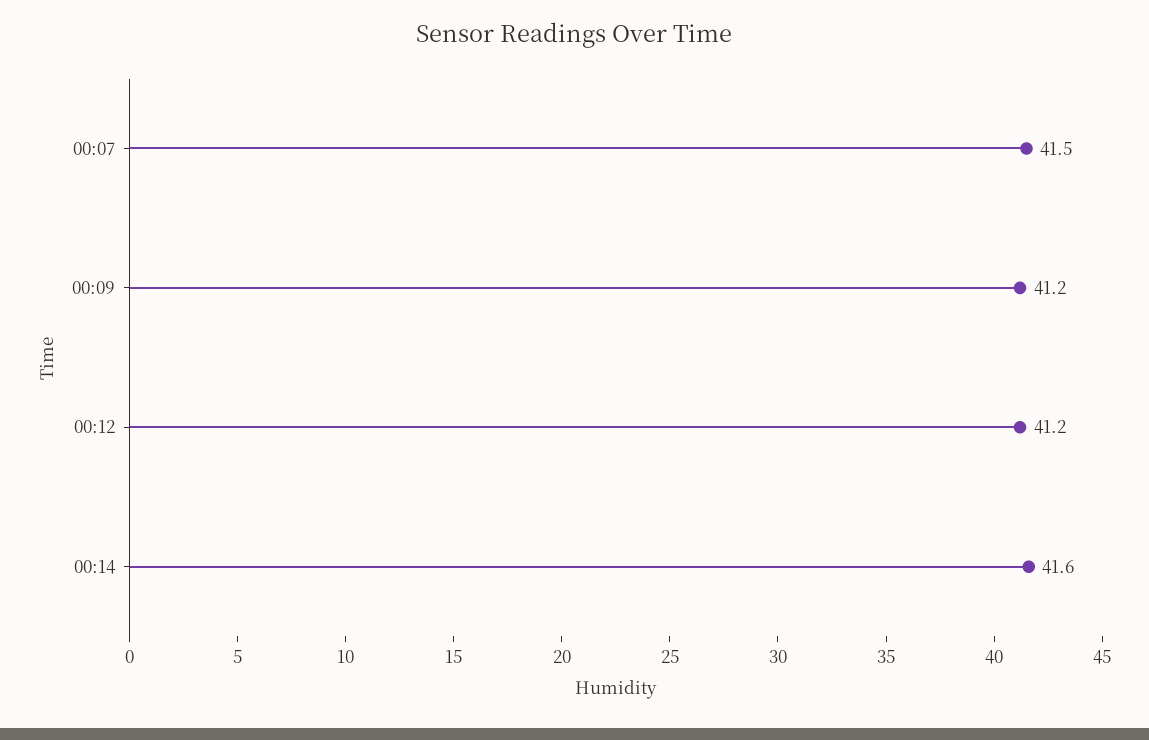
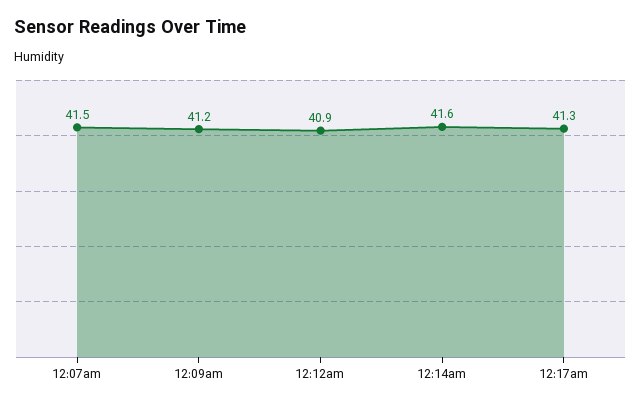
00:12: 41.2 -> 40.9
12:17am: none -> 41.3

